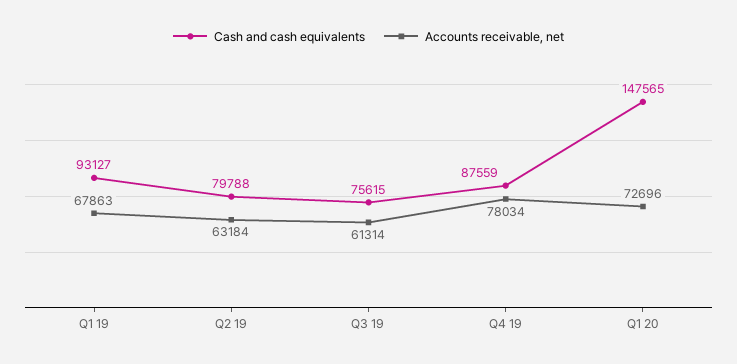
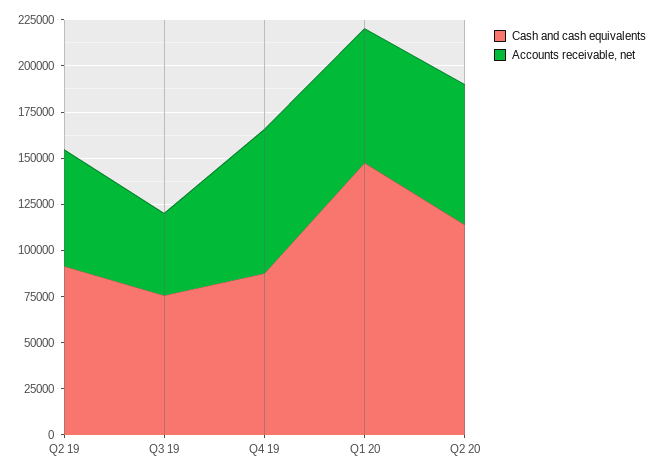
Cash and cash equivalents, Q1 19: 93127 -> none
Accounts receivable, net, Q1 19: 67863 -> none
Cash and cash equivalents, Q2 19: 79788 -> 90000
Accounts receivable, net, Q3 19: 61314 -> 45000
Cash and cash equivalents, Q2 20: none -> 115000
Accounts receivable, net, Q2 20: none -> 75000

